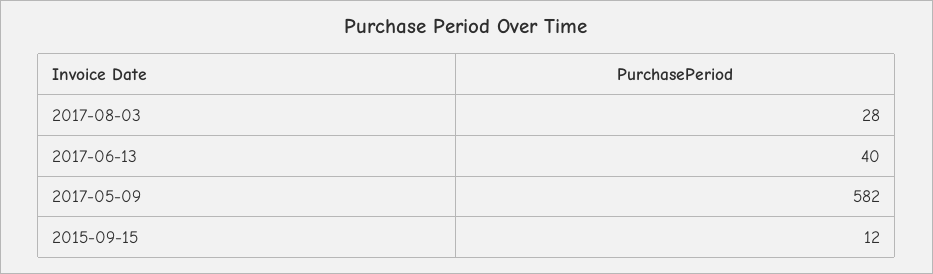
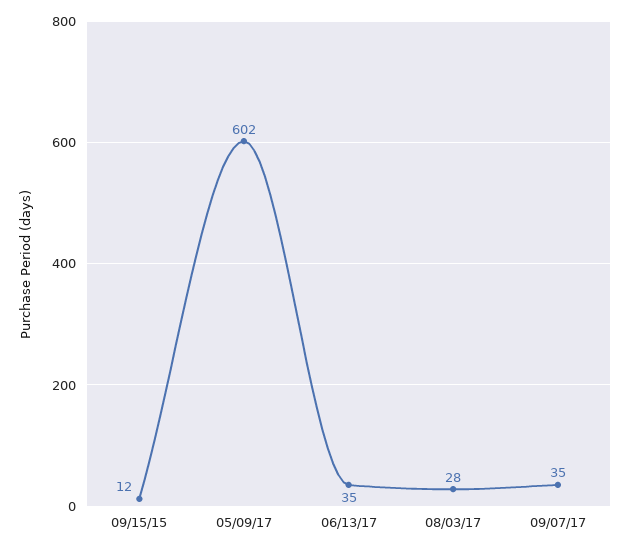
2017-06-13: 40 -> 35
2017-05-09: 582 -> 602
09/07/17: none -> 35

